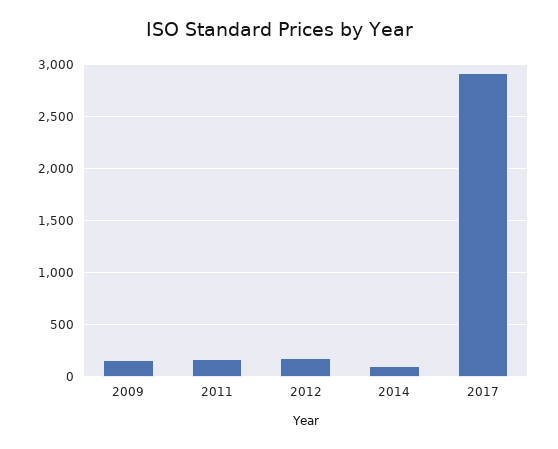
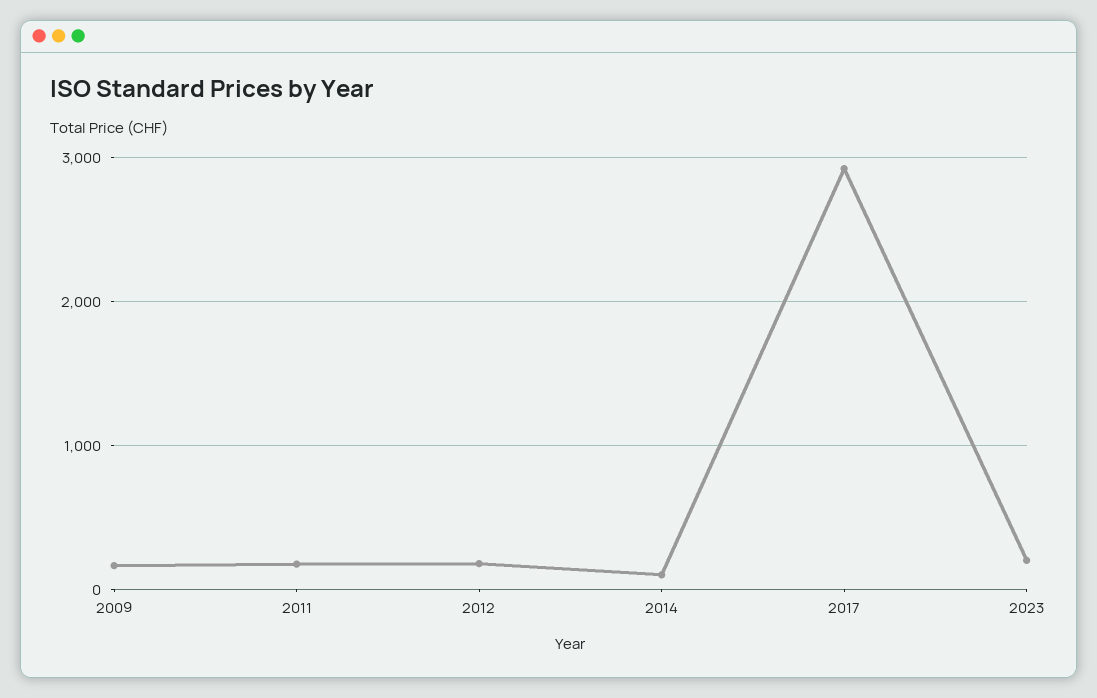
2023: none -> 200

